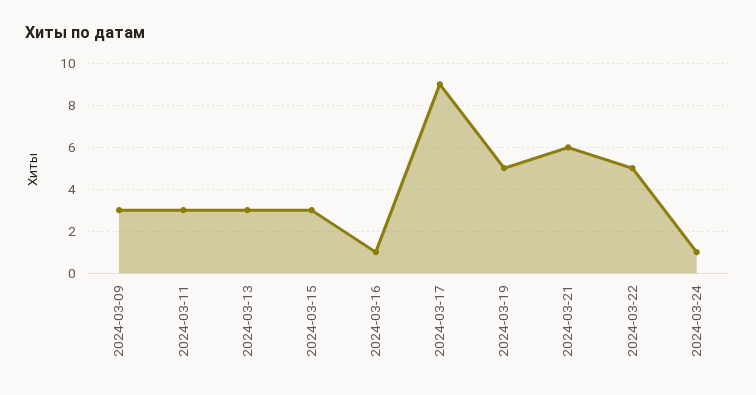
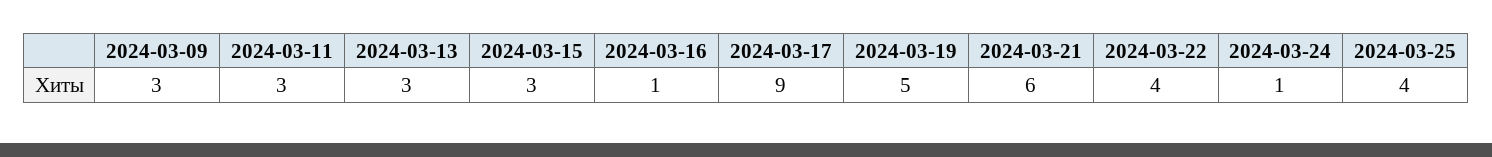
2024-03-22: 5 -> 4
2024-03-25: none -> 4

